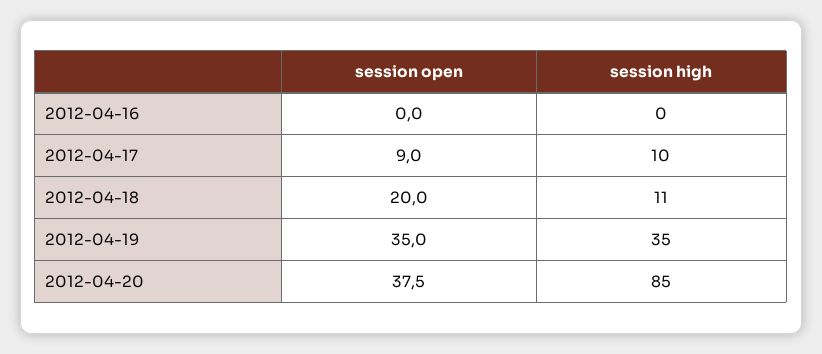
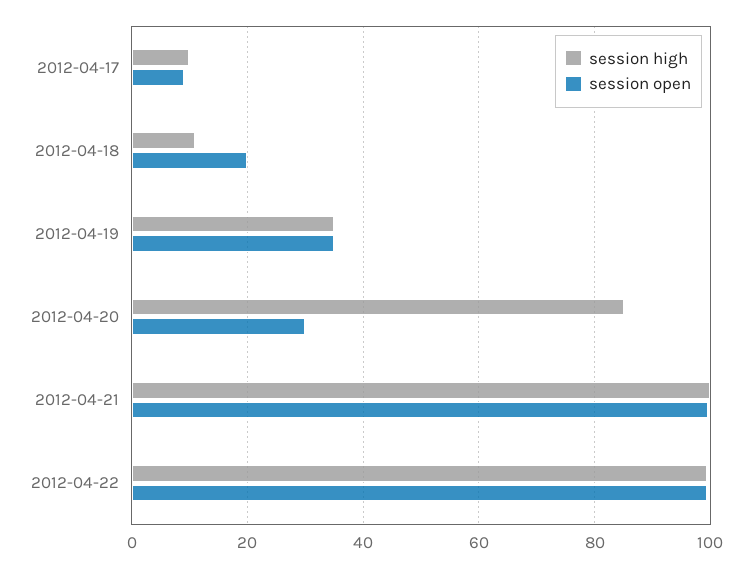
session open, 2012-04-16: 0 -> none
session high, 2012-04-16: 0 -> none
session open, 2012-04-20: 37.5 -> 30
session high, 2012-04-21: none -> 100
session open, 2012-04-21: none -> 100
session high, 2012-04-22: none -> 100
session open, 2012-04-22: none -> 100

